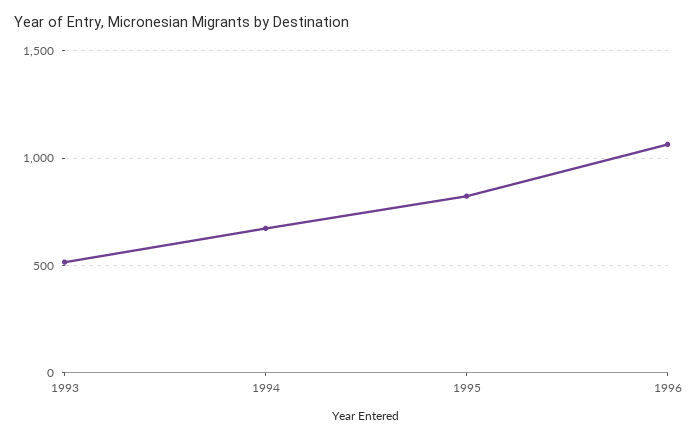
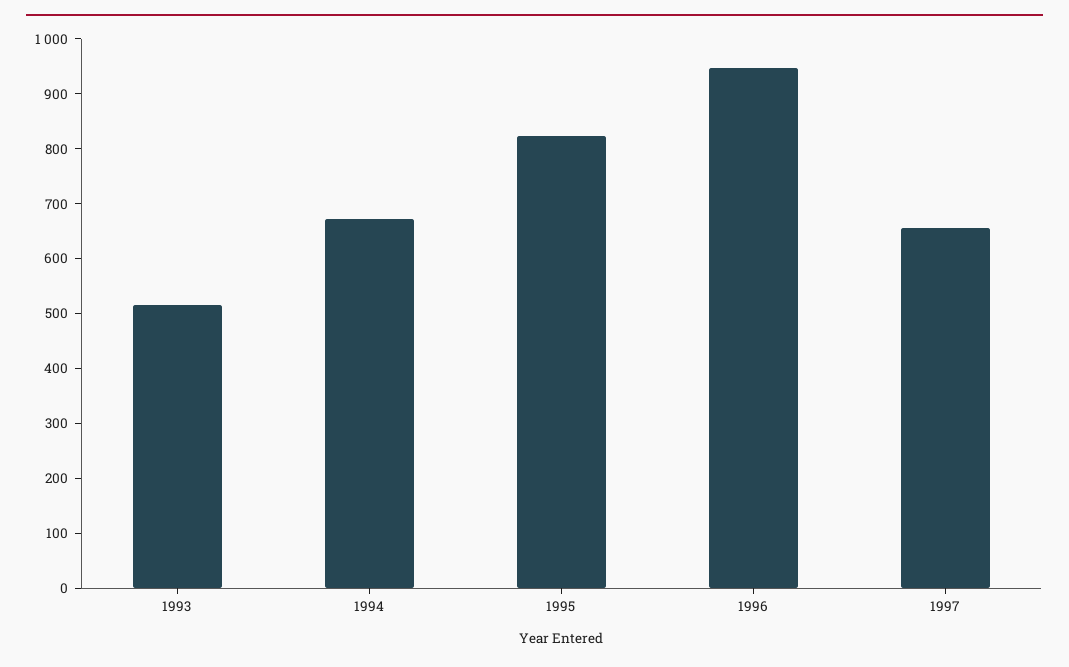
1996: 1050 -> 940
1997: none -> 660

